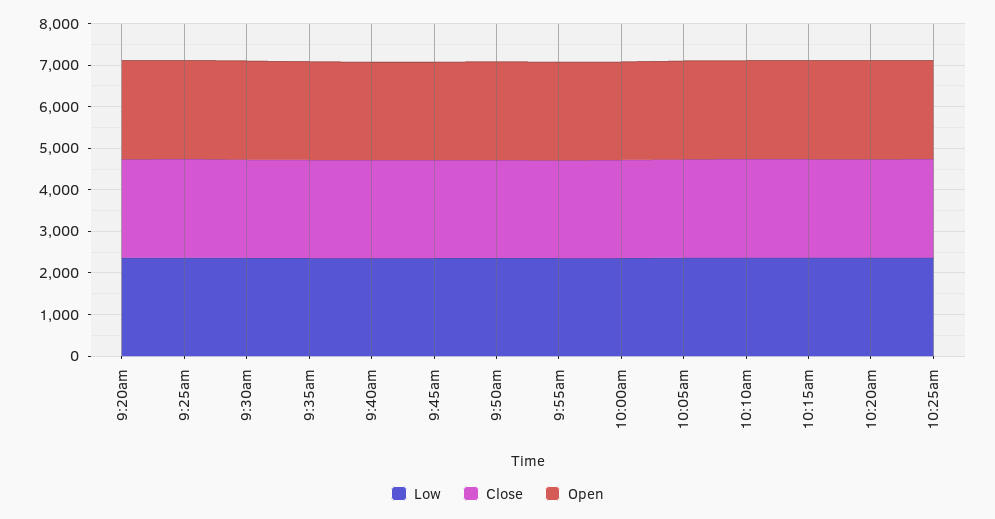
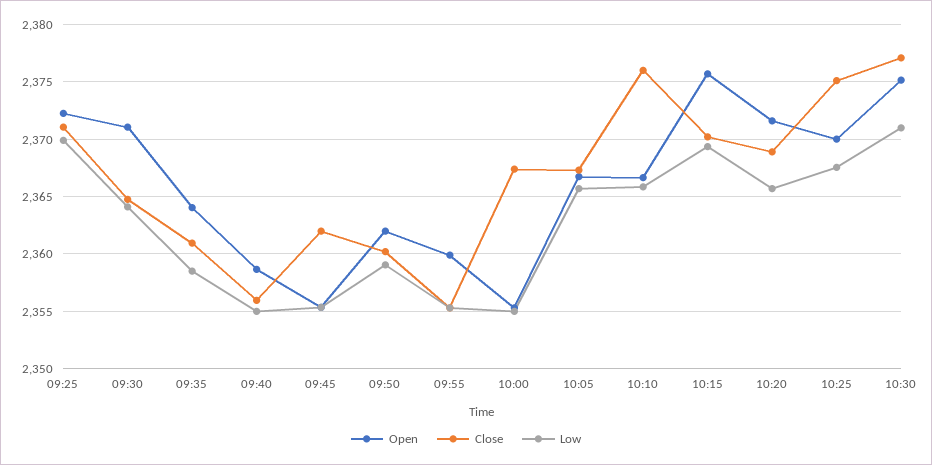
Low, 9:20am: 2400 -> none
Close, 9:20am: 2400 -> none
Open, 9:20am: 2400 -> none
Open, 10:30: none -> 2375
Close, 10:30: none -> 2377
Low, 10:30: none -> 2371

